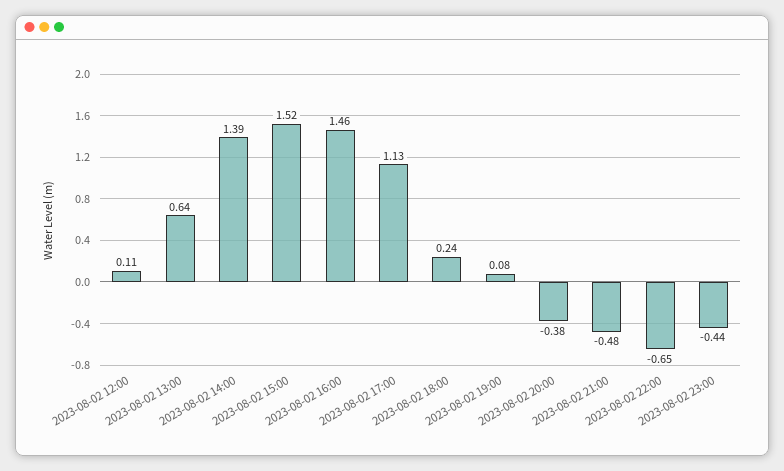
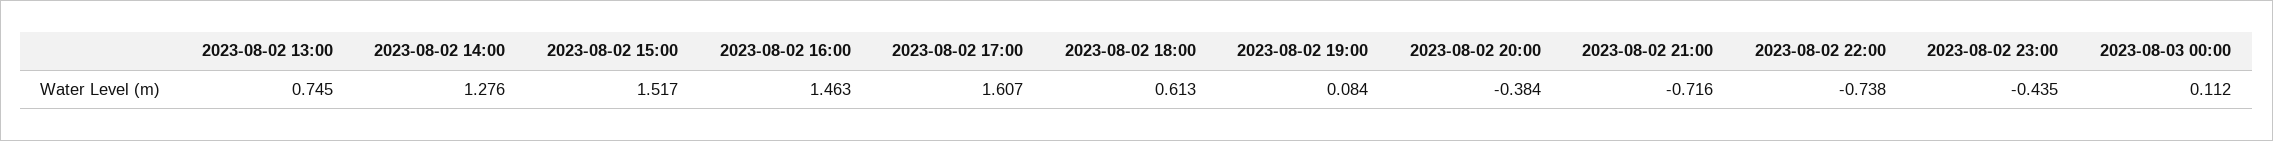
2023-08-02 12:00: 0.11 -> none
2023-08-02 13:00: 0.64 -> 0.745
2023-08-02 14:00: 1.39 -> 1.276
2023-08-02 17:00: 1.13 -> 1.607
2023-08-02 18:00: 0.24 -> 0.613
2023-08-02 21:00: -0.48 -> -0.716
2023-08-02 22:00: -0.65 -> -0.738
2023-08-03 00:00: none -> 0.112

